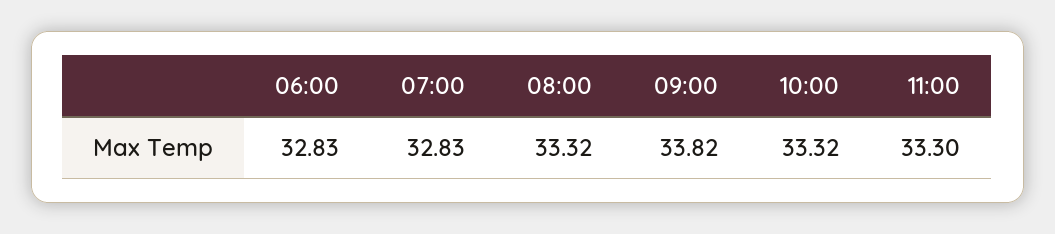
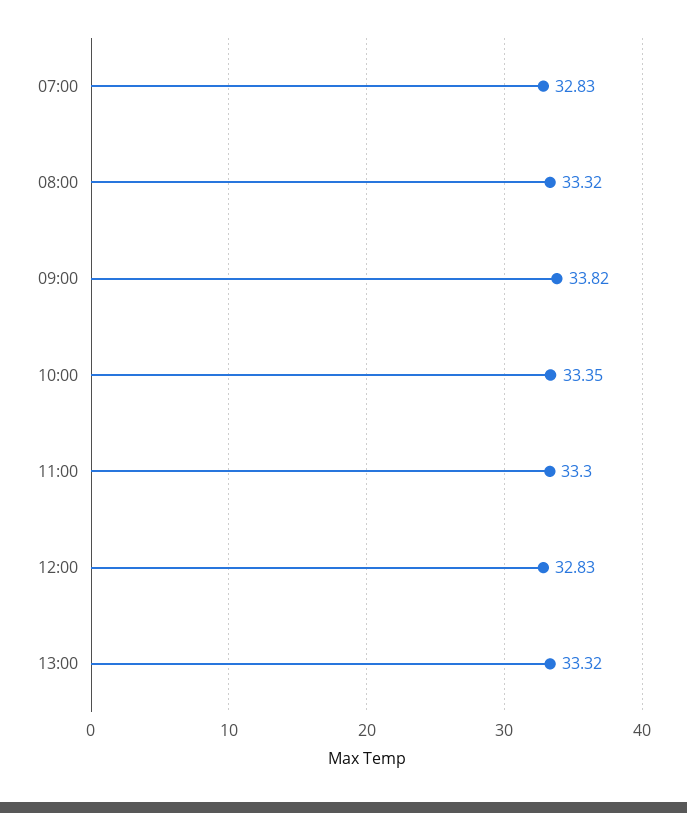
06:00: 32.83 -> none
10:00: 33.32 -> 33.35
12:00: none -> 32.83
13:00: none -> 33.32

